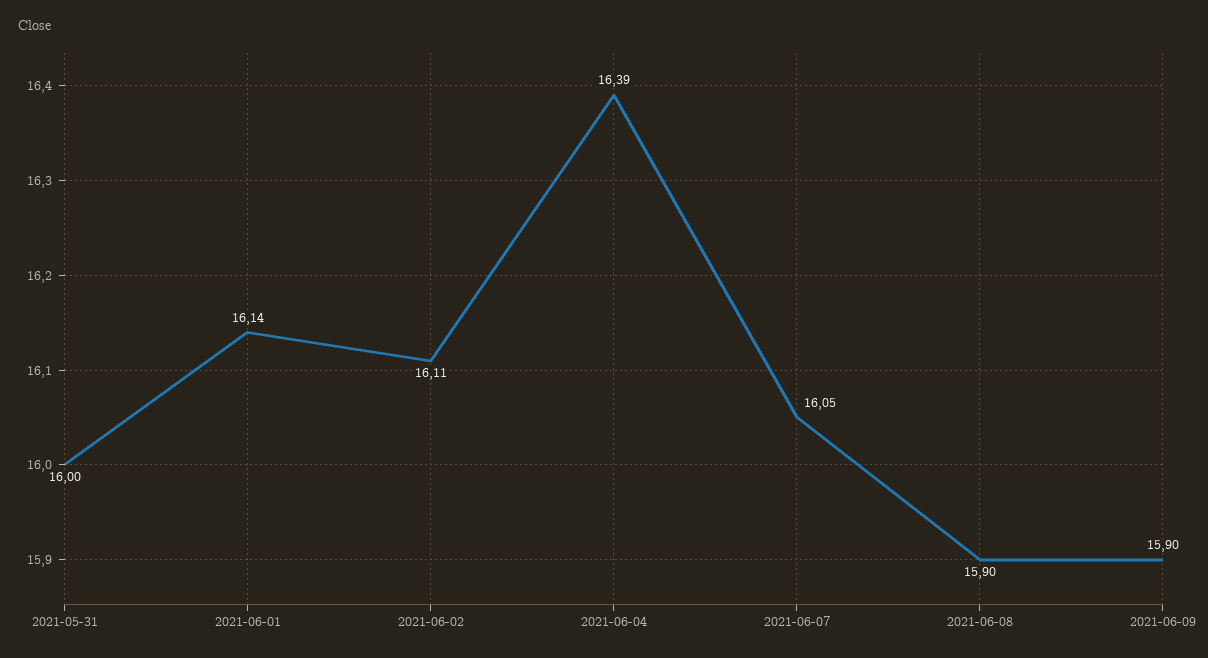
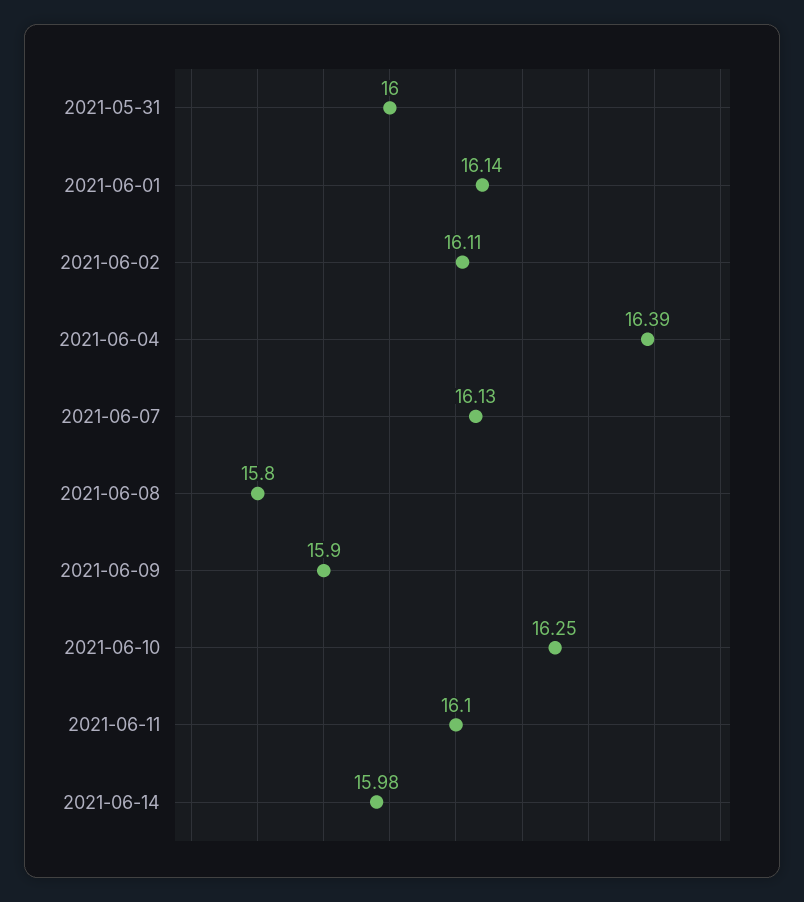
2021-06-07: 16.05 -> 16.13
2021-06-08: 15.9 -> 15.8
2021-06-10: none -> 16.25
2021-06-11: none -> 16.1
2021-06-14: none -> 15.98

